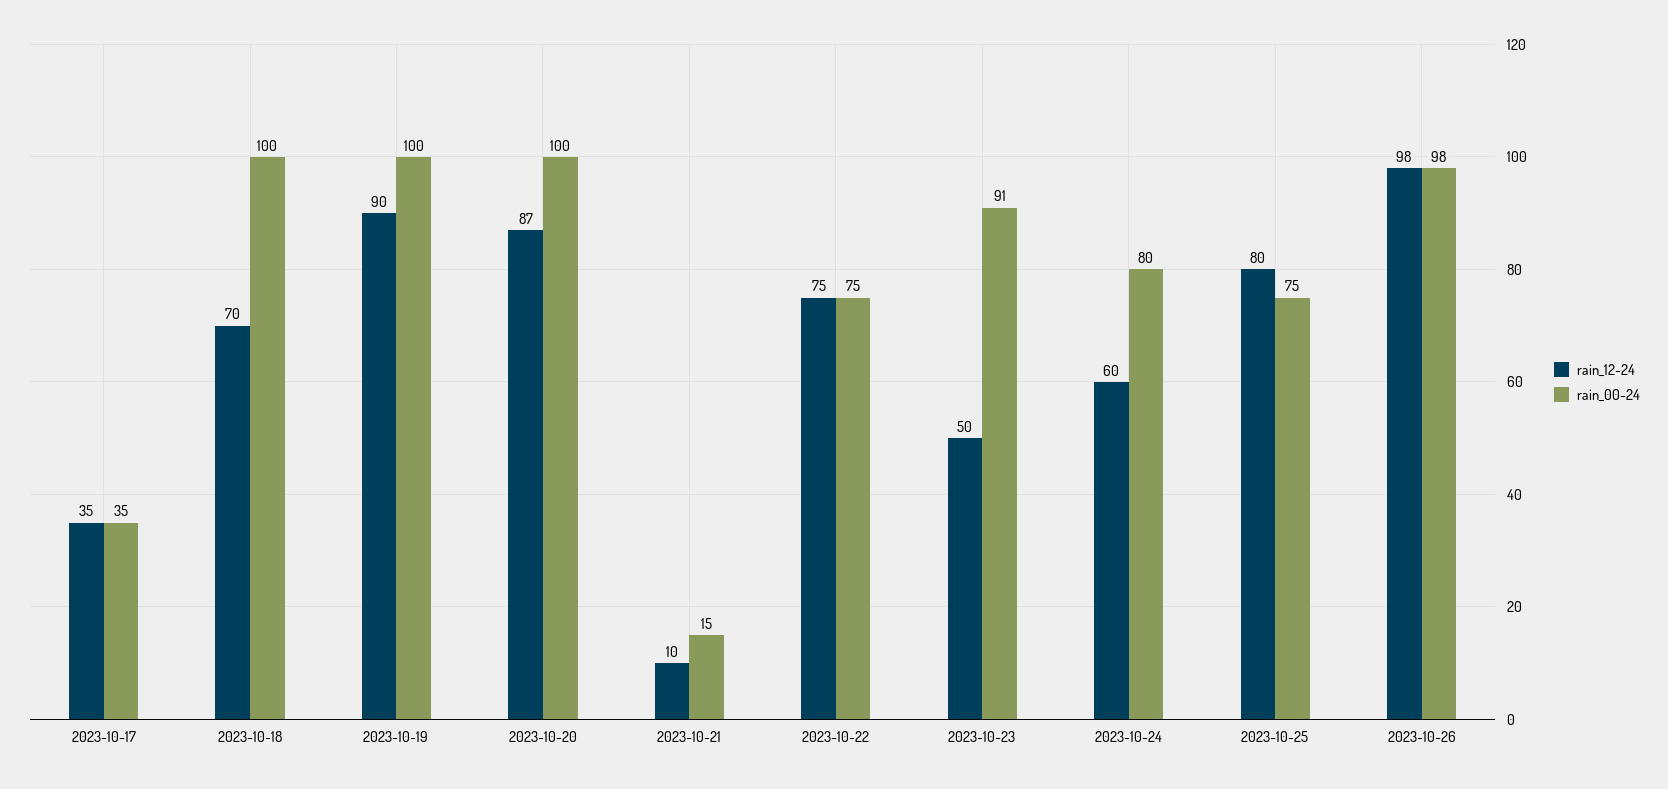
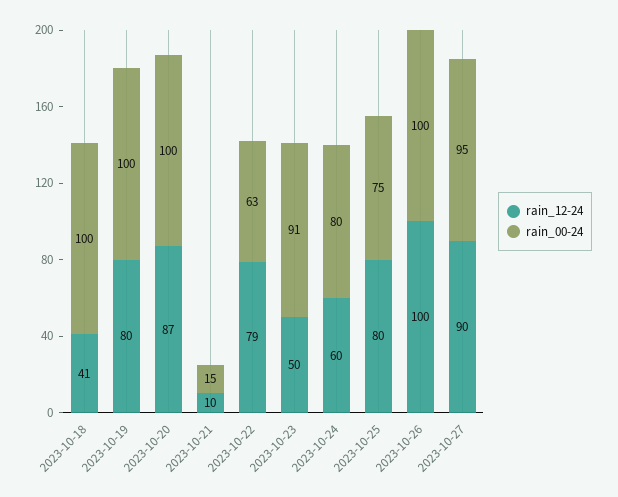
rain_12-24, 2023-10-17: 35 -> none
rain_00-24, 2023-10-17: 35 -> none
rain_12-24, 2023-10-18: 70 -> 41
rain_12-24, 2023-10-19: 90 -> 80
rain_12-24, 2023-10-22: 75 -> 79
rain_00-24, 2023-10-22: 75 -> 63
rain_12-24, 2023-10-26: 98 -> 100
rain_00-24, 2023-10-26: 98 -> 100
rain_12-24, 2023-10-27: none -> 90
rain_00-24, 2023-10-27: none -> 95

